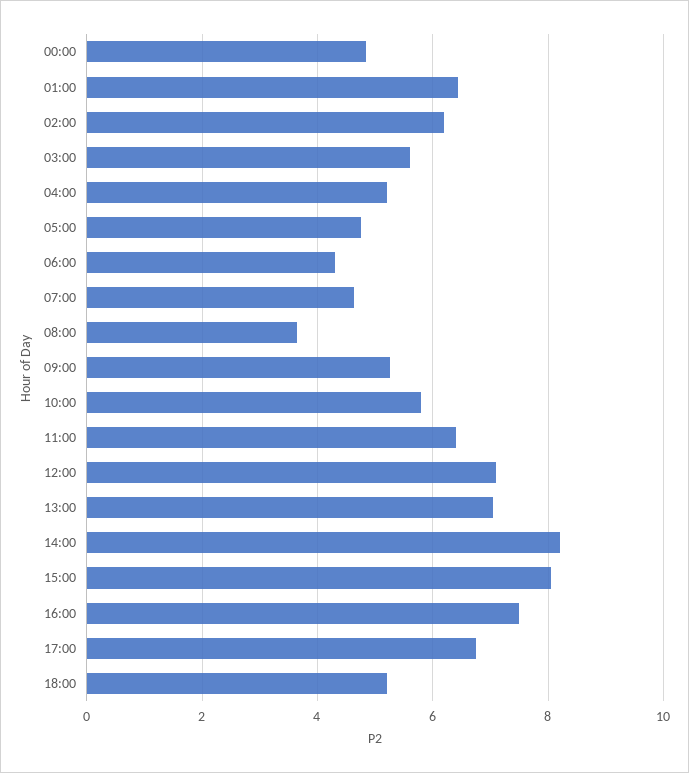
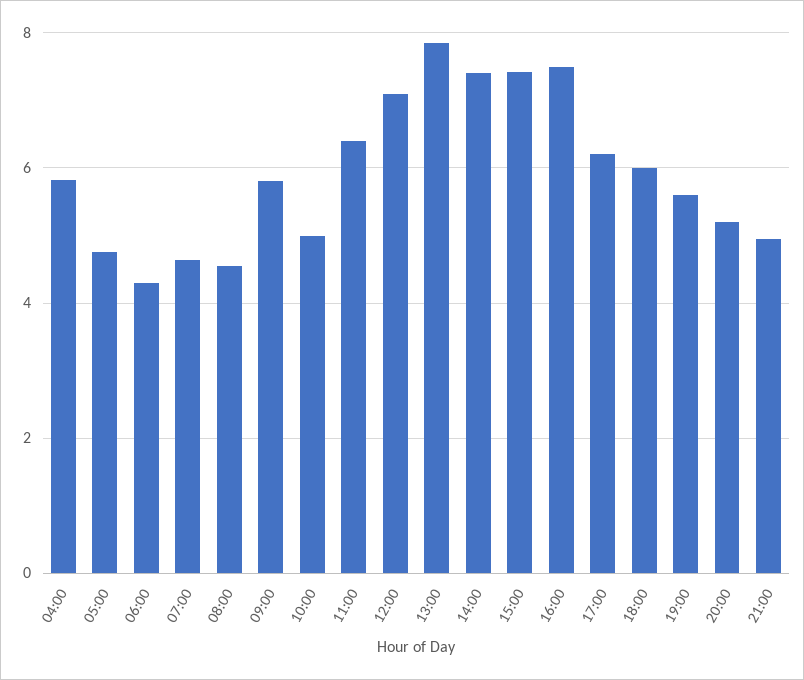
00:00: 4.8 -> none
01:00: 6.4 -> none
02:00: 6.2 -> none
03:00: 5.6 -> none
04:00: 5.2 -> 5.8
08:00: 3.6 -> 4.6
09:00: 5.2 -> 5.8
10:00: 5.8 -> 5
13:00: 7 -> 7.8
14:00: 8.2 -> 7.4
15:00: 8 -> 7.4
17:00: 6.8 -> 6.2
18:00: 5.2 -> 6
19:00: none -> 5.6
20:00: none -> 5.2
21:00: none -> 5

